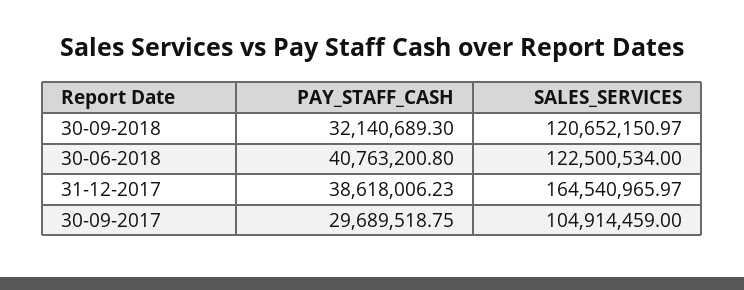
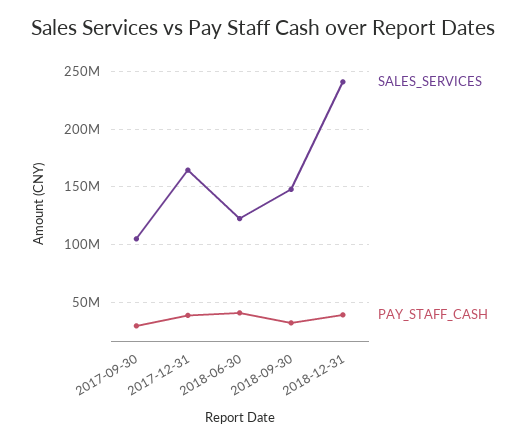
SALES_SERVICES, 30-09-2018: 120652150.97 -> 150000000
SALES_SERVICES, 2018-12-31: none -> 240000000
PAY_STAFF_CASH, 2018-12-31: none -> 40000000

